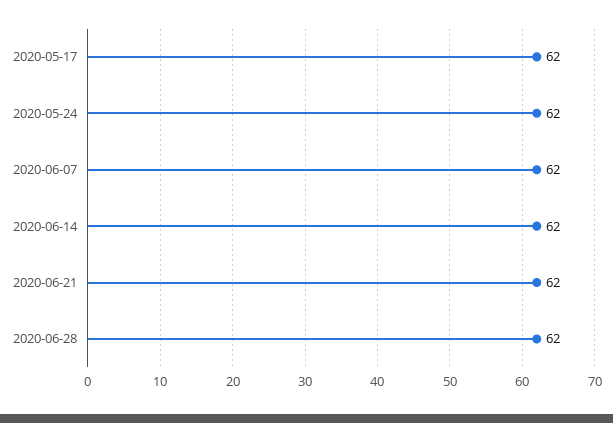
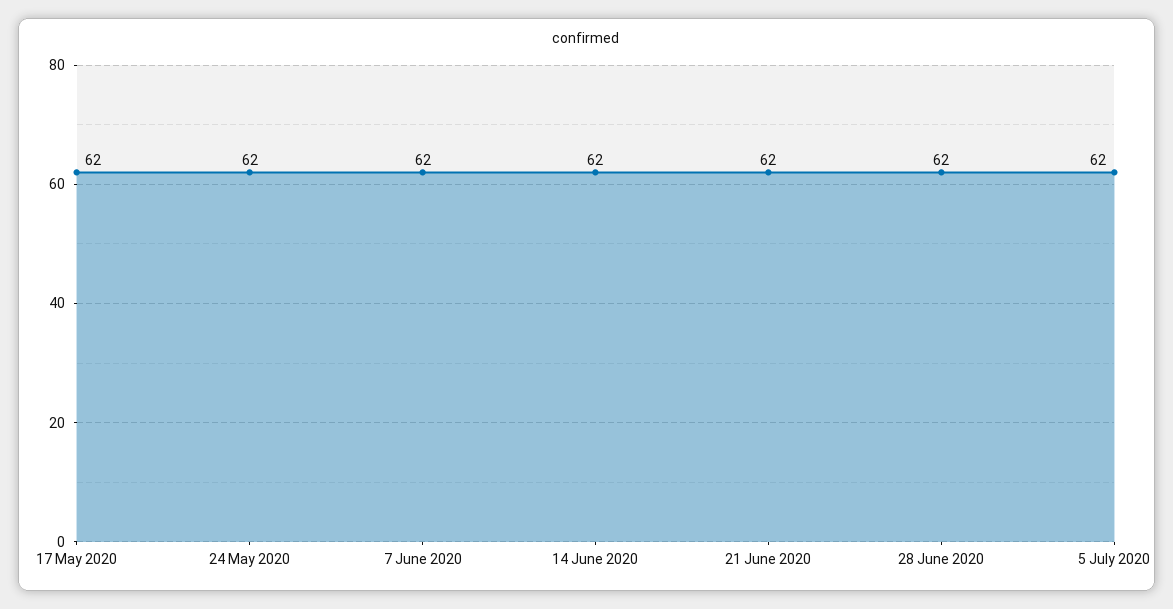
5 July 2020: none -> 62

